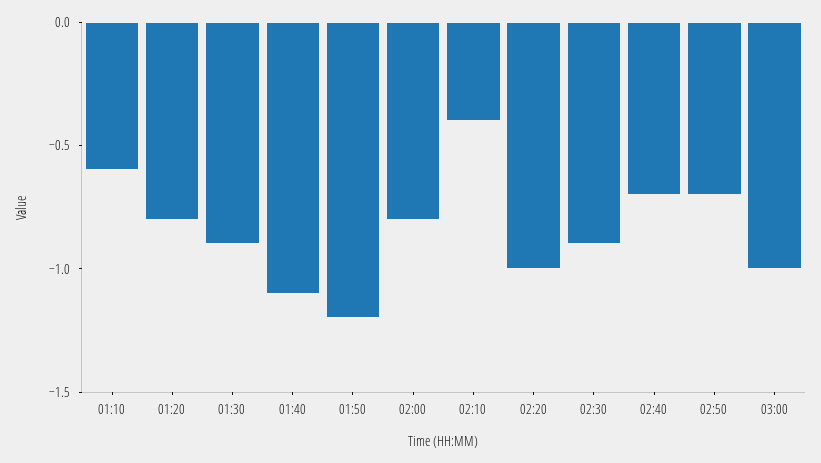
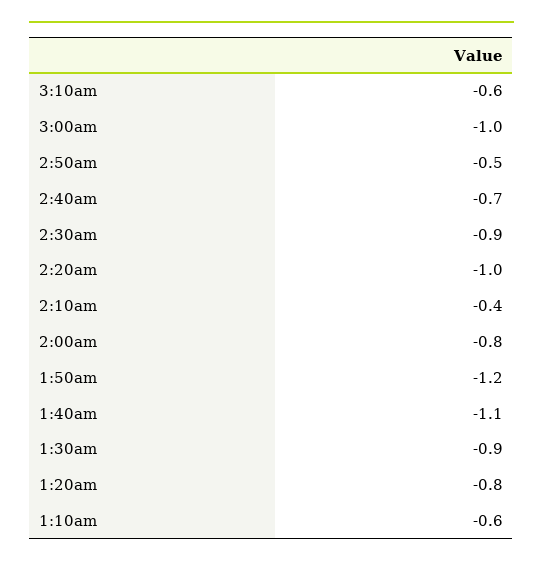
02:50: -0.7 -> -0.5
3:10am: none -> -0.6

